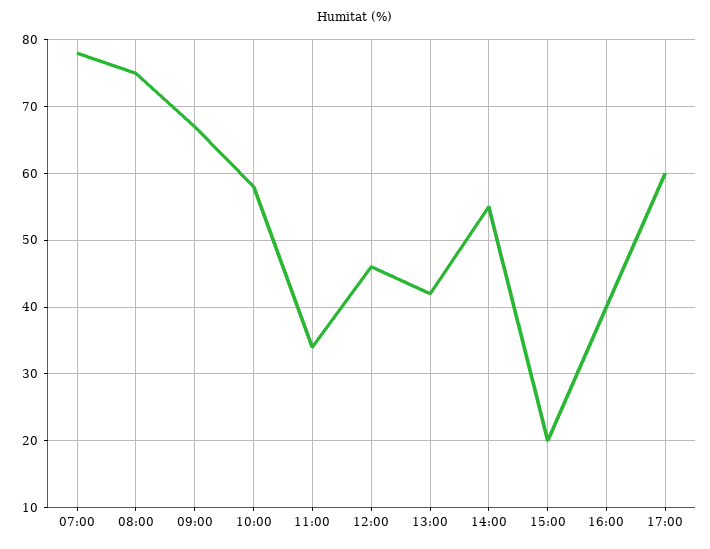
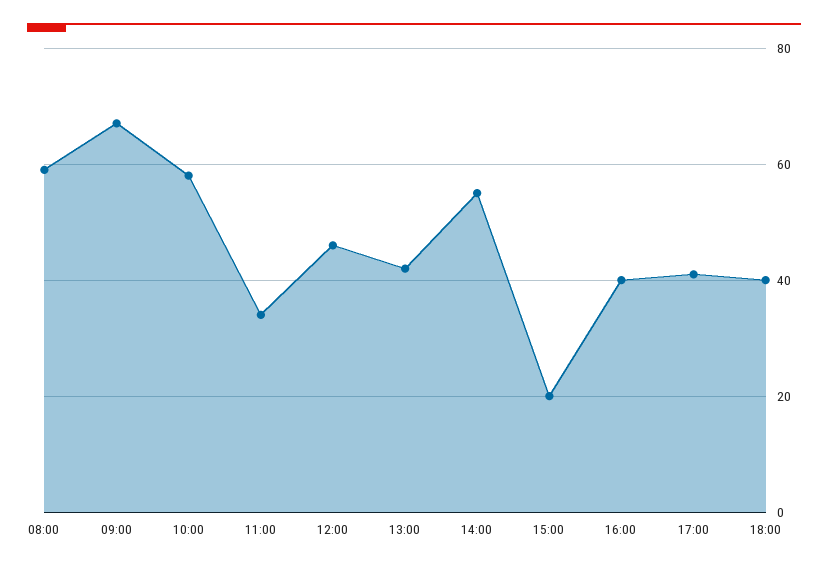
07:00: 78 -> none
08:00: 75 -> 60
17:00: 60 -> 40
18:00: none -> 40

